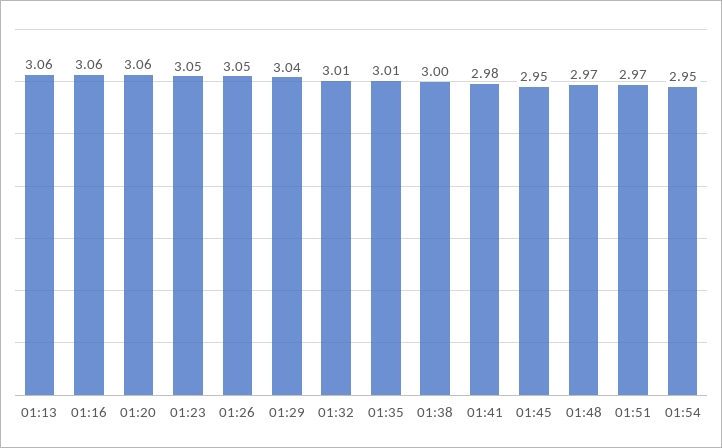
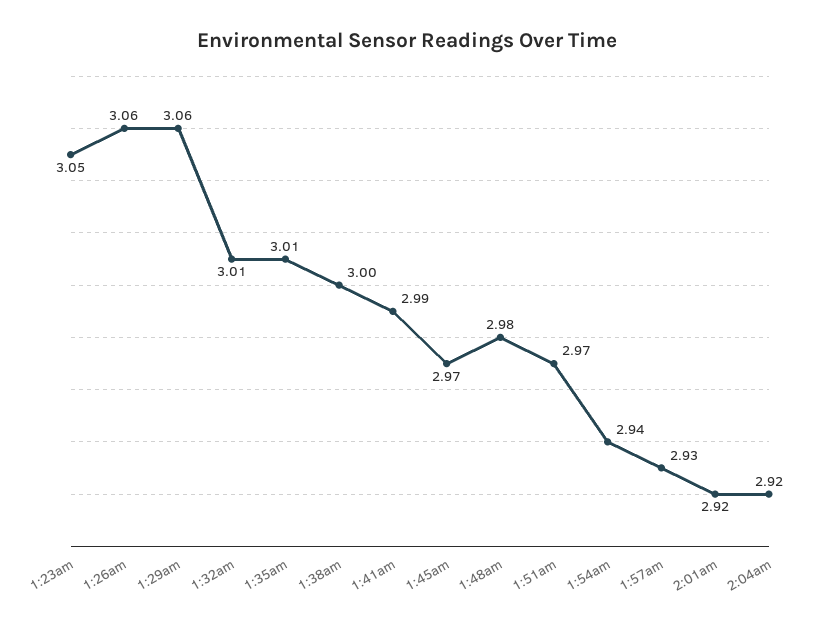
01:13: 3.06 -> none
01:16: 3.06 -> none
01:20: 3.06 -> none
01:26: 3.05 -> 3.06
01:29: 3.04 -> 3.06
01:41: 2.98 -> 2.99
01:45: 2.95 -> 2.97
01:48: 2.97 -> 2.98
01:54: 2.95 -> 2.94
1:57am: none -> 2.93
2:01am: none -> 2.92
2:04am: none -> 2.92

